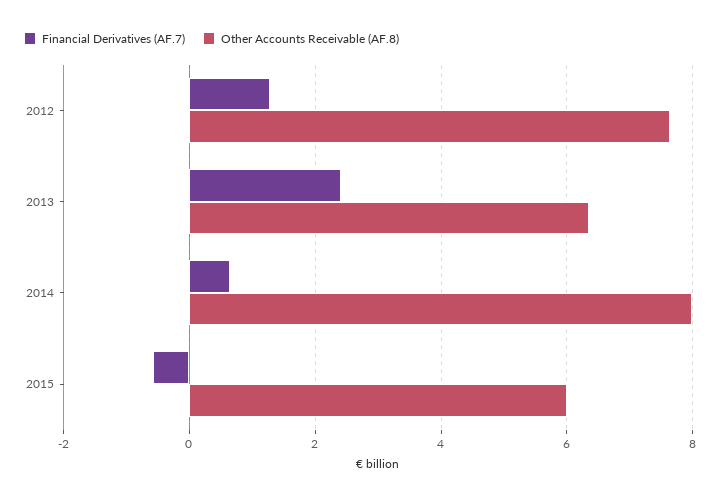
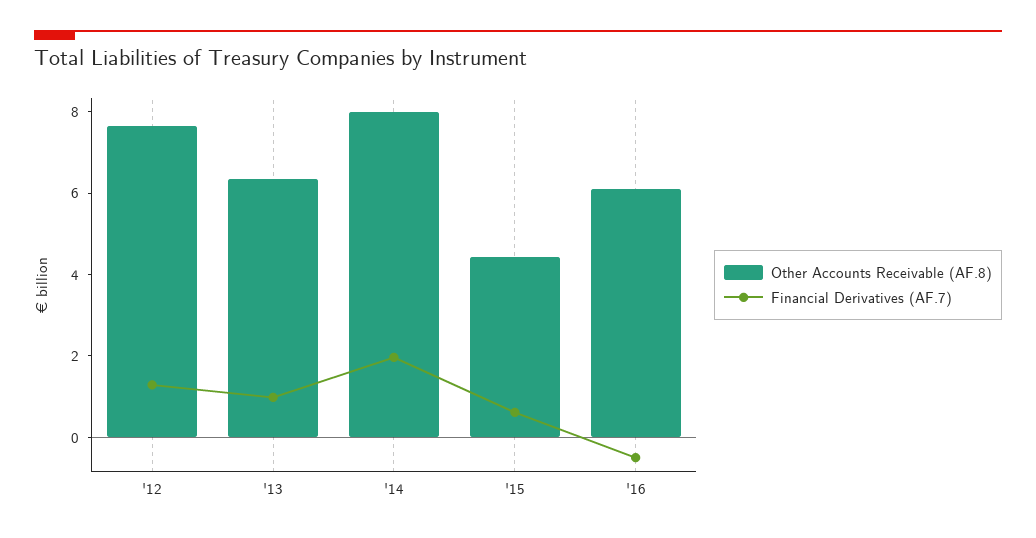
Financial Derivatives (AF.7), 2013: 2.4 -> 1
Financial Derivatives (AF.7), 2014: 0.6 -> 2
Financial Derivatives (AF.7), 2015: -0.6 -> 0.5
Other Accounts Receivable (AF.8), 2015: 6 -> 4.5
Other Accounts Receivable (AF.8), '16: none -> 6
Financial Derivatives (AF.7), '16: none -> -0.5

